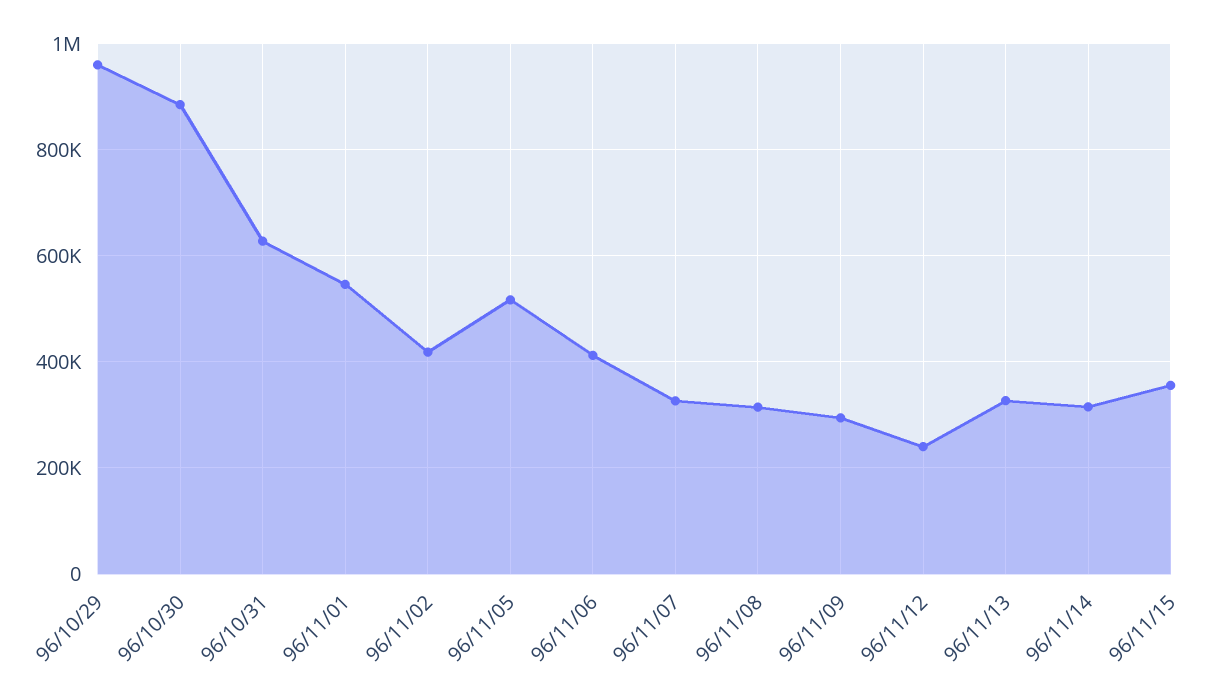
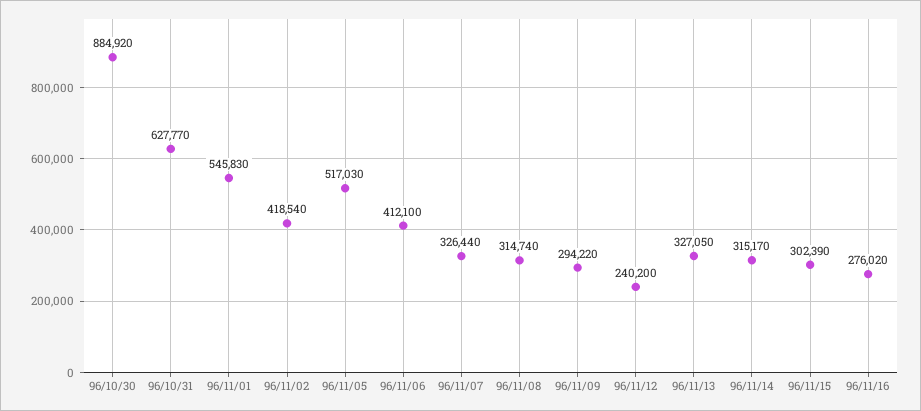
96/10/29: 960000 -> none
96/11/15: 360000 -> 302390
96/11/16: none -> 276020

